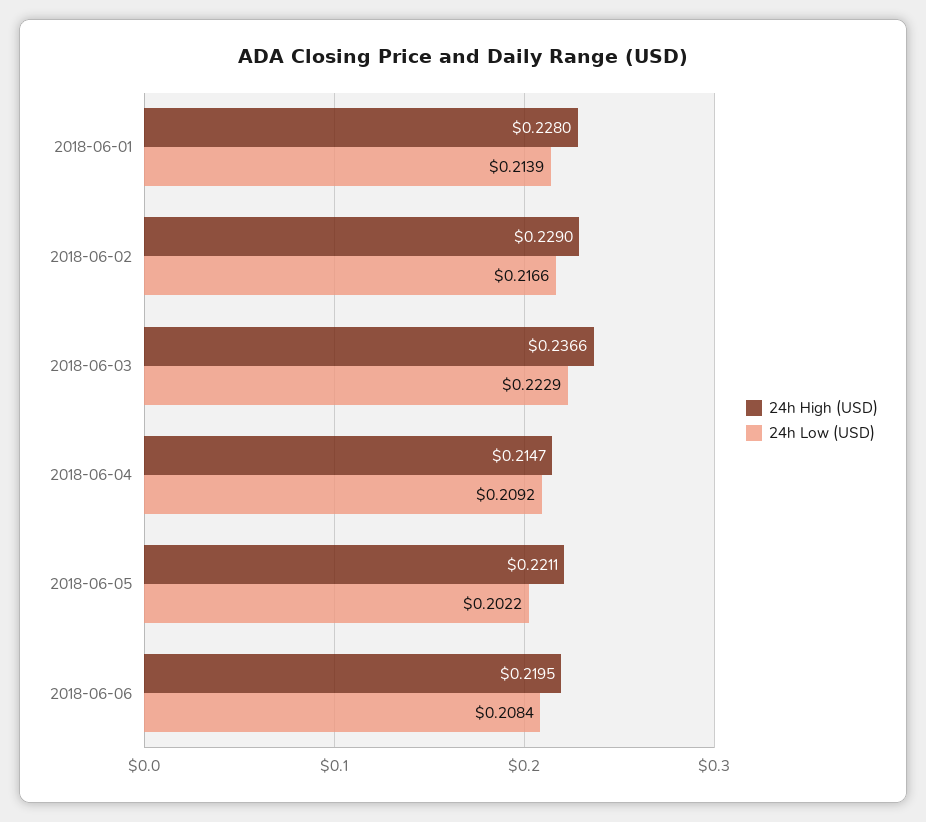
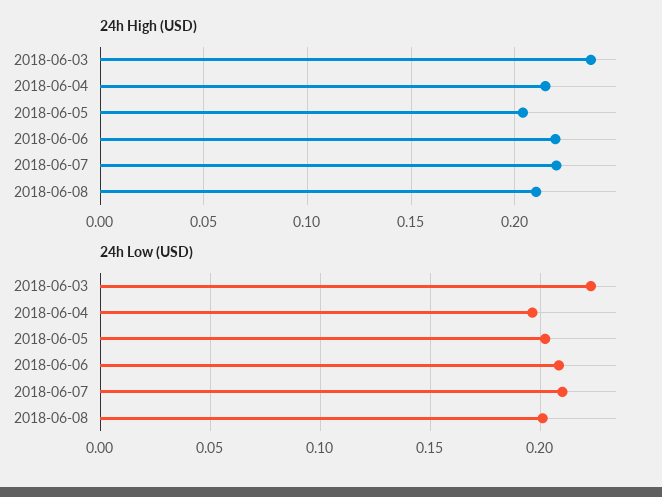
24h High (USD), 2018-06-01: 0.228 -> none
24h Low (USD), 2018-06-01: 0.2139 -> none
24h High (USD), 2018-06-02: 0.229 -> none
24h Low (USD), 2018-06-02: 0.2166 -> none
24h Low (USD), 2018-06-04: 0.2092 -> 0.195
24h High (USD), 2018-06-05: 0.2211 -> 0.205
24h High (USD), 2018-06-07: none -> 0.22
24h High (USD), 2018-06-08: none -> 0.21
24h Low (USD), 2018-06-07: none -> 0.21
24h Low (USD), 2018-06-08: none -> 0.2

